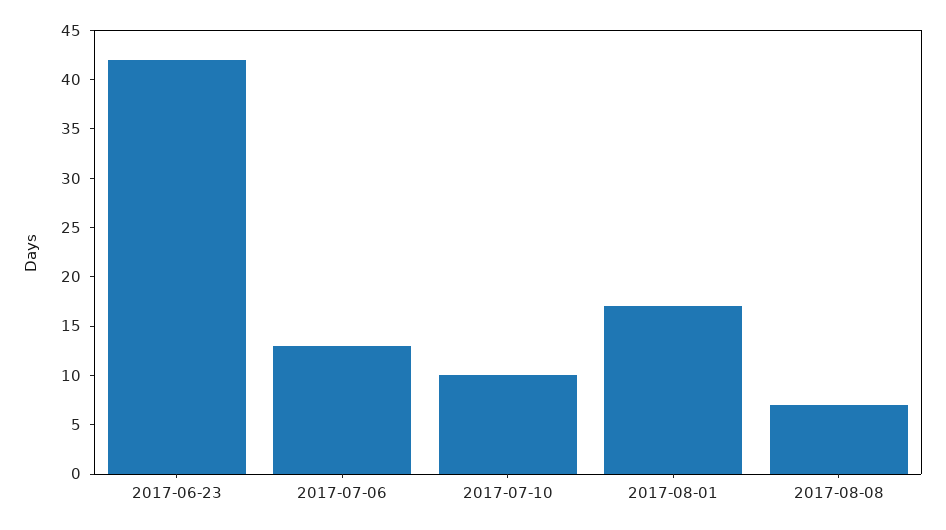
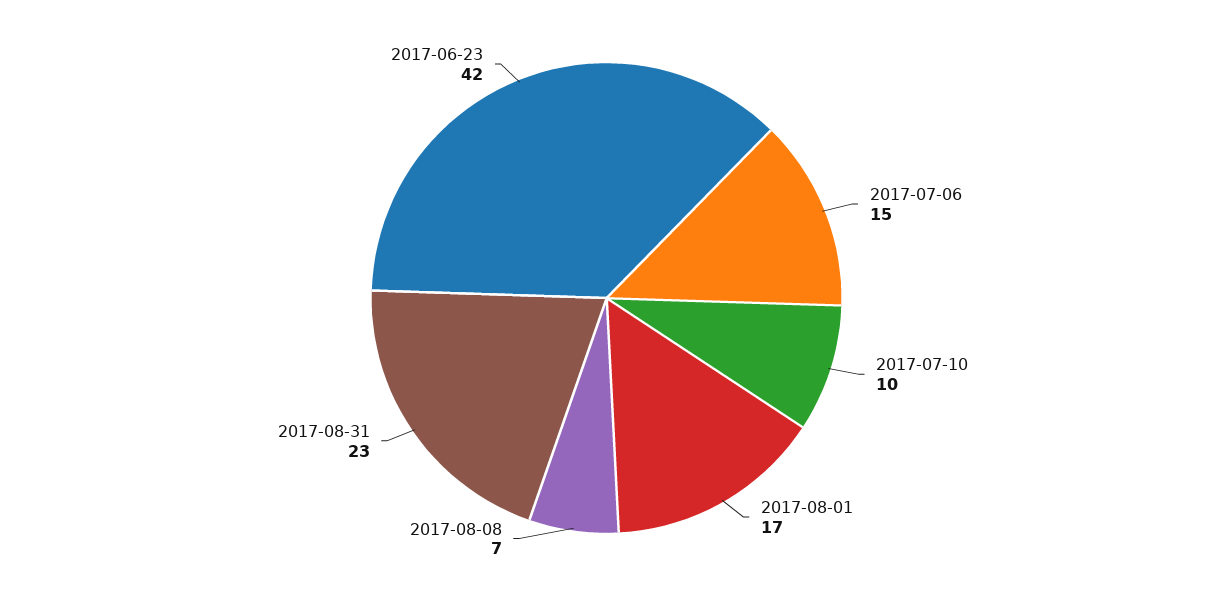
2017-07-06: 13 -> 15
2017-08-31: none -> 23

